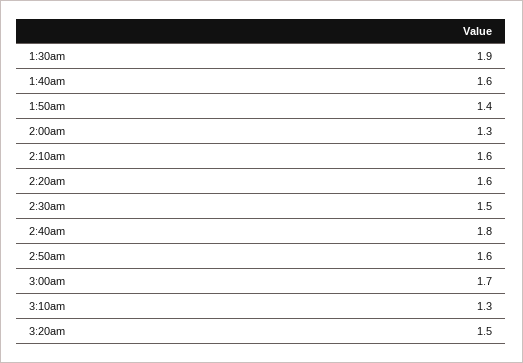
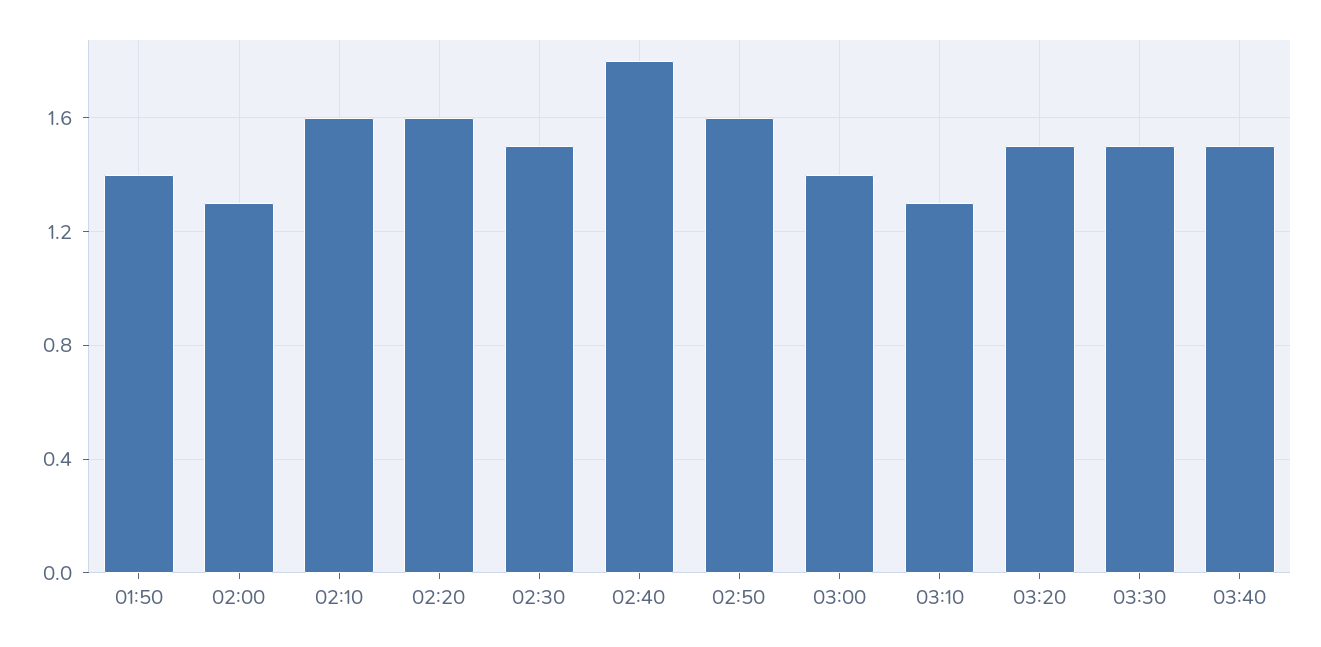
1:30am: 1.9 -> none
1:40am: 1.6 -> none
3:00am: 1.7 -> 1.4
03:30: none -> 1.5
03:40: none -> 1.5

